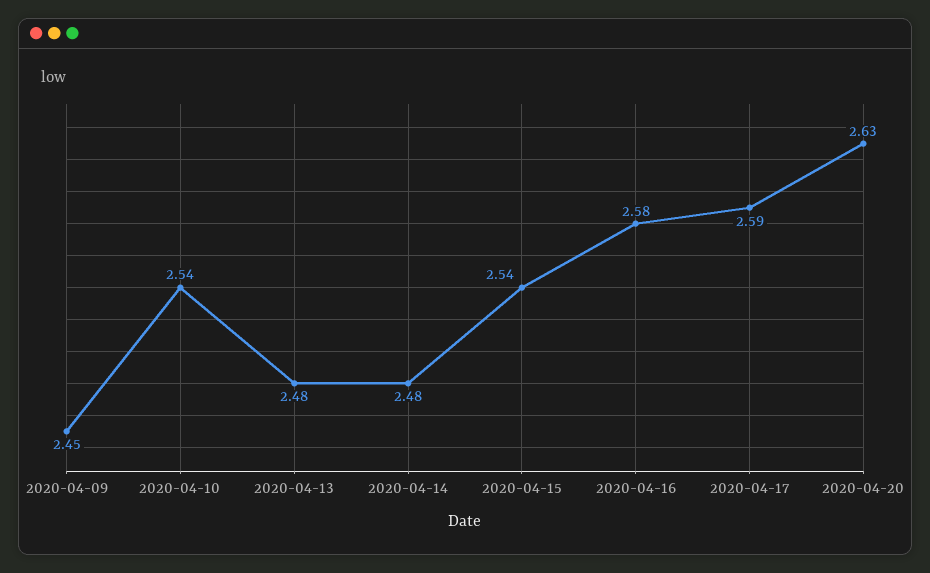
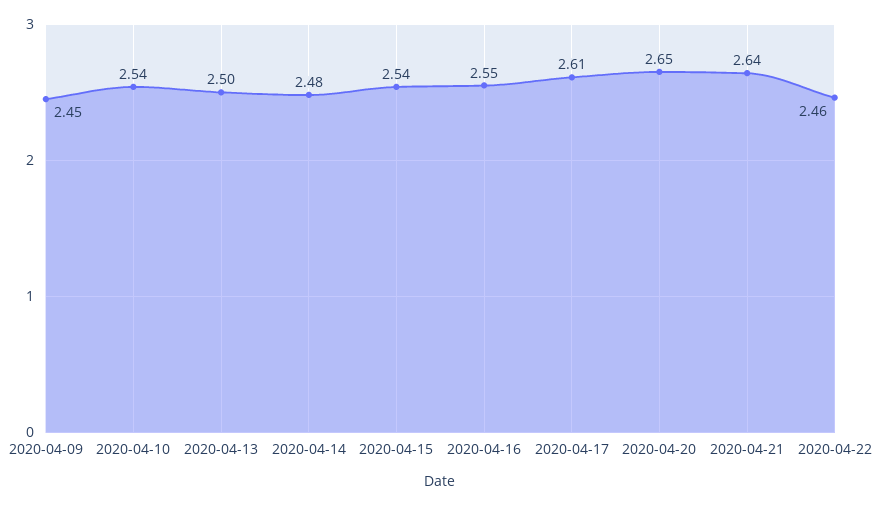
2020-04-13: 2.48 -> 2.5
2020-04-16: 2.58 -> 2.55
2020-04-17: 2.59 -> 2.61
2020-04-20: 2.63 -> 2.65
2020-04-21: none -> 2.64
2020-04-22: none -> 2.46

